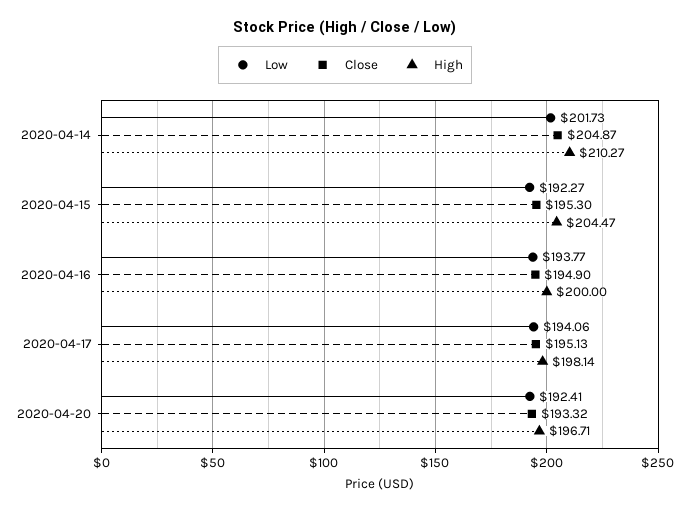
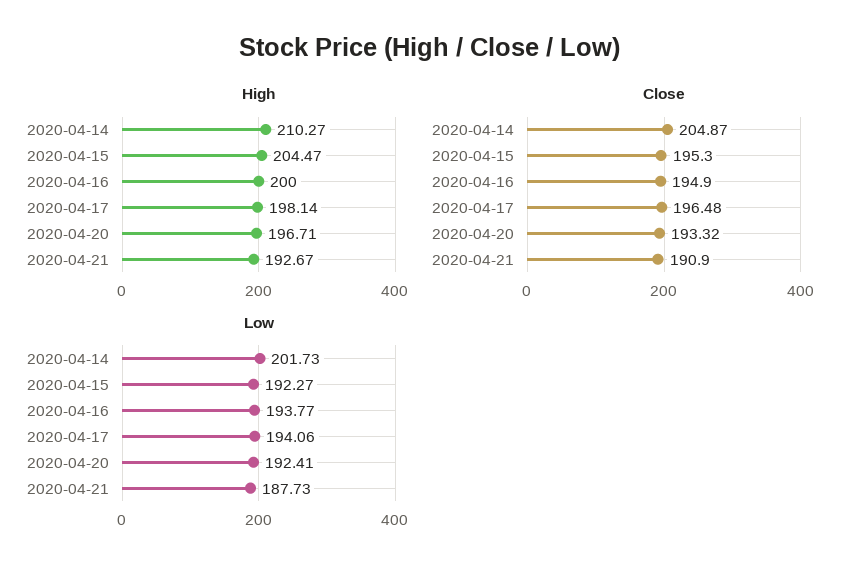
Close, 2020-04-17: 195.13 -> 196.48
High, 2020-04-21: none -> 192.67
Close, 2020-04-21: none -> 190.9
Low, 2020-04-21: none -> 187.73

